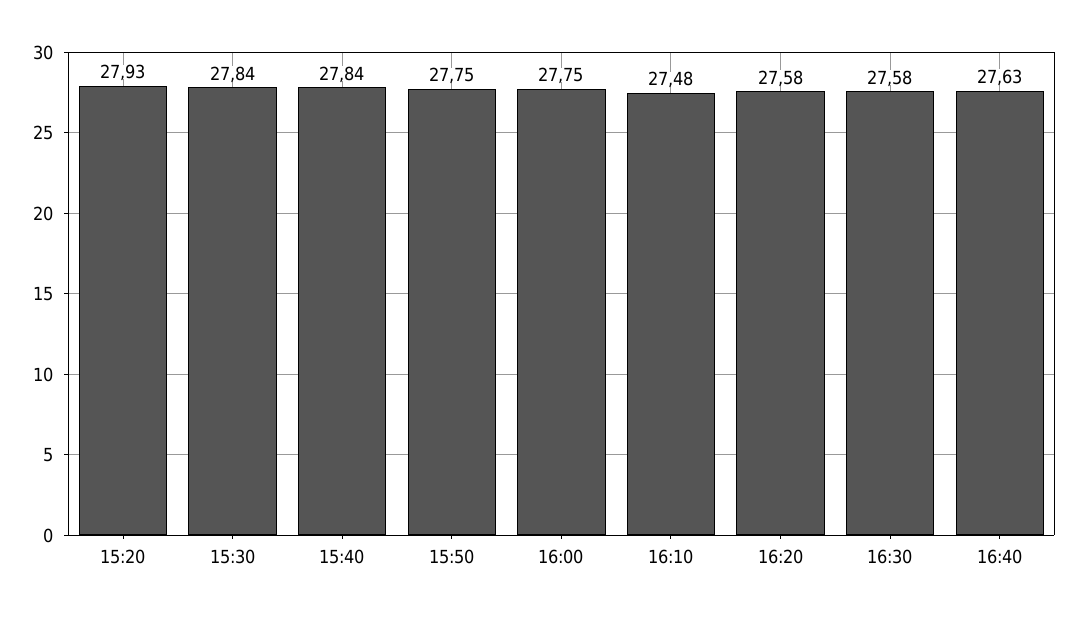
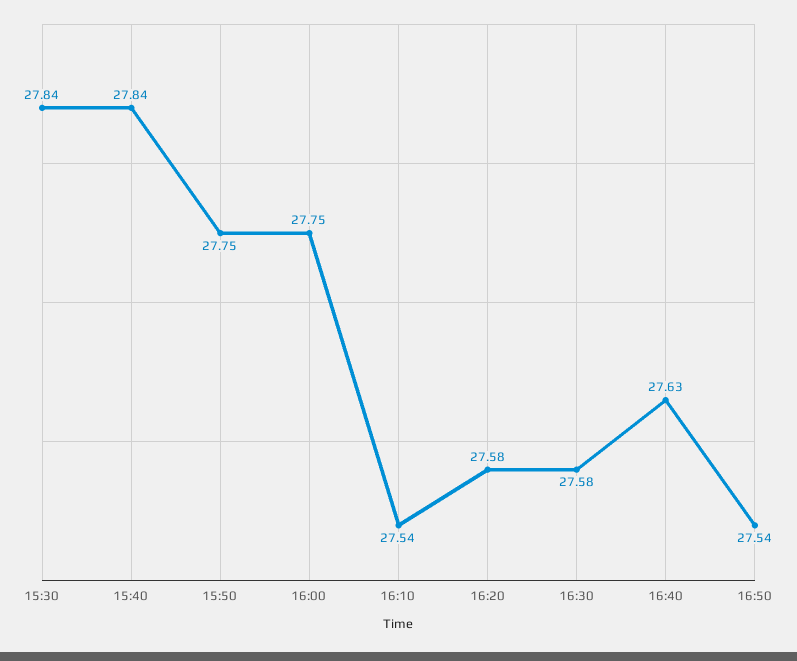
15:20: 27.93 -> none
16:10: 27.48 -> 27.54
16:50: none -> 27.54

